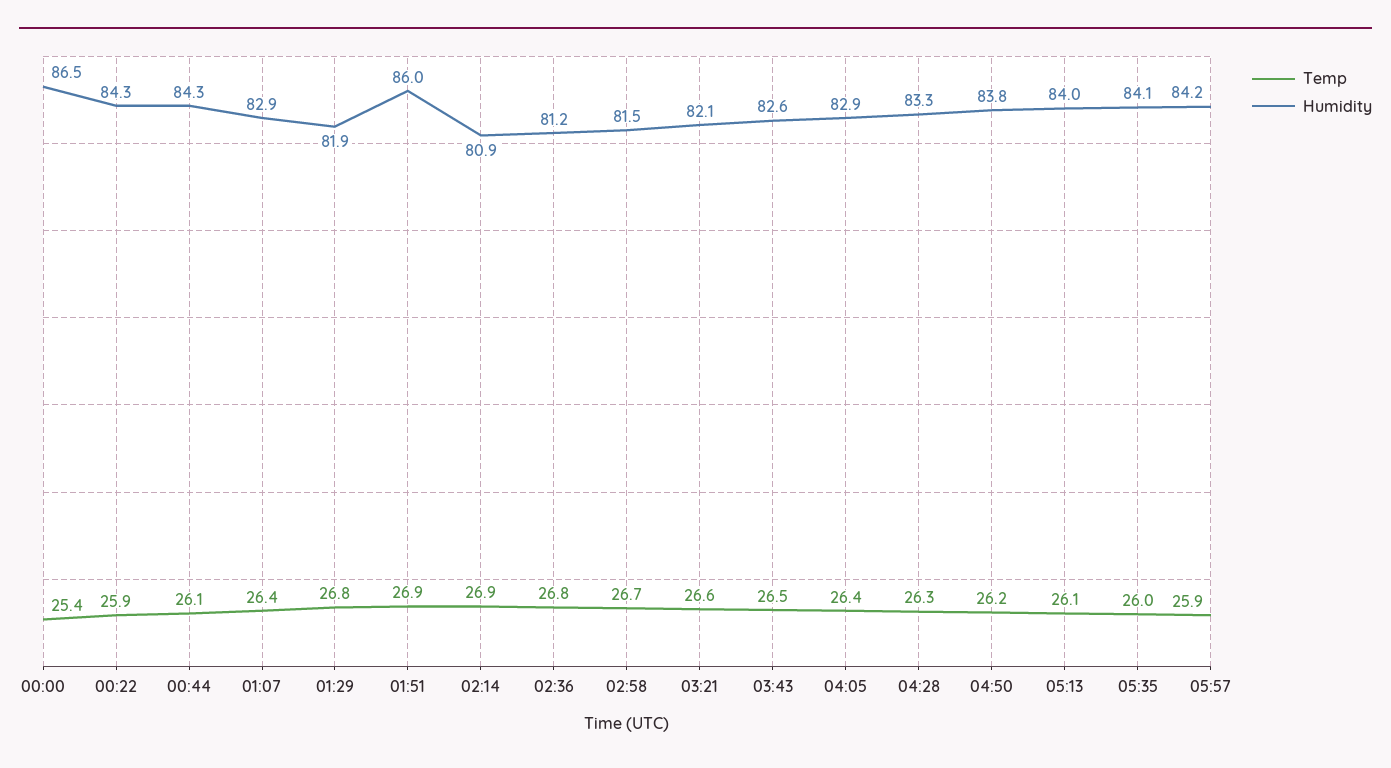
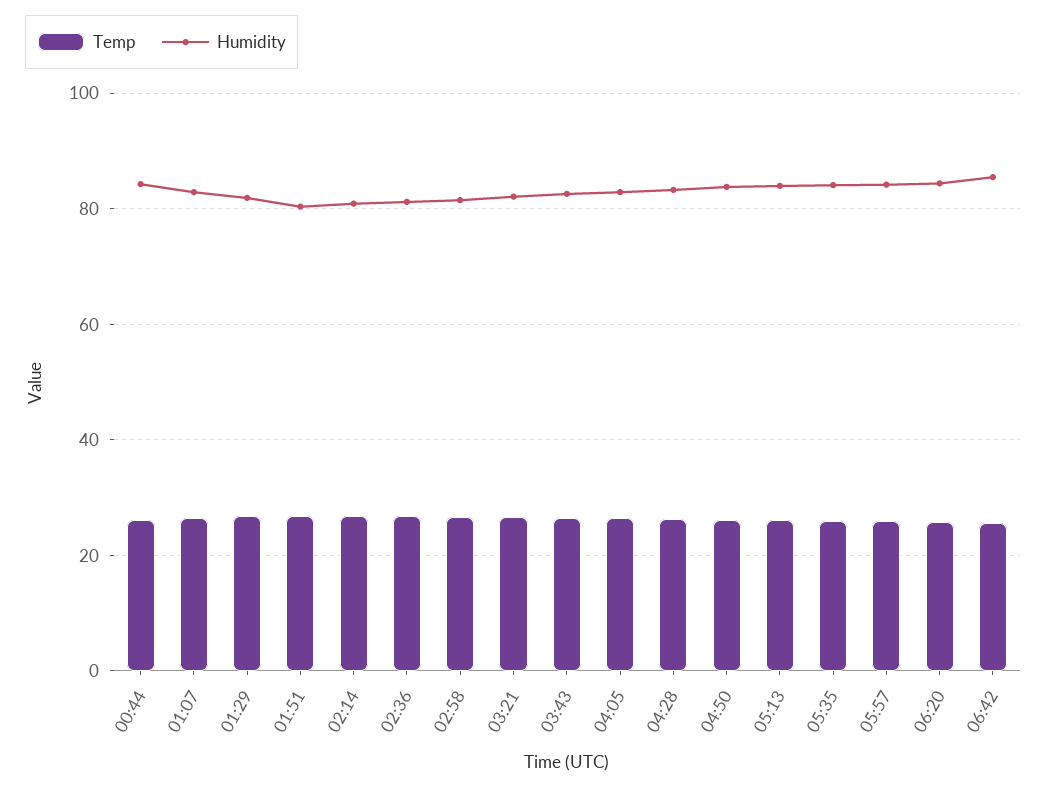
Temp, 00:00: 25.4 -> none
Humidity, 00:00: 86.5 -> none
Temp, 00:22: 25.9 -> none
Humidity, 00:22: 84.3 -> none
Humidity, 01:51: 86 -> 80
Temp, 06:20: none -> 26
Humidity, 06:20: none -> 84
Temp, 06:42: none -> 26
Humidity, 06:42: none -> 86

